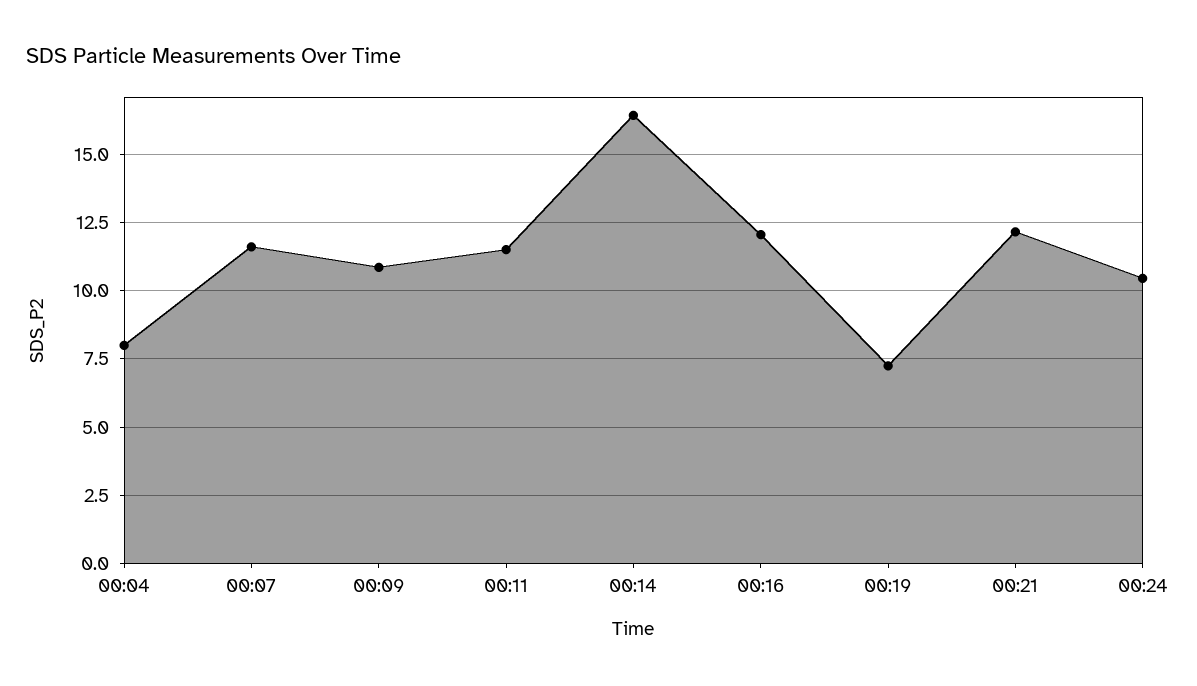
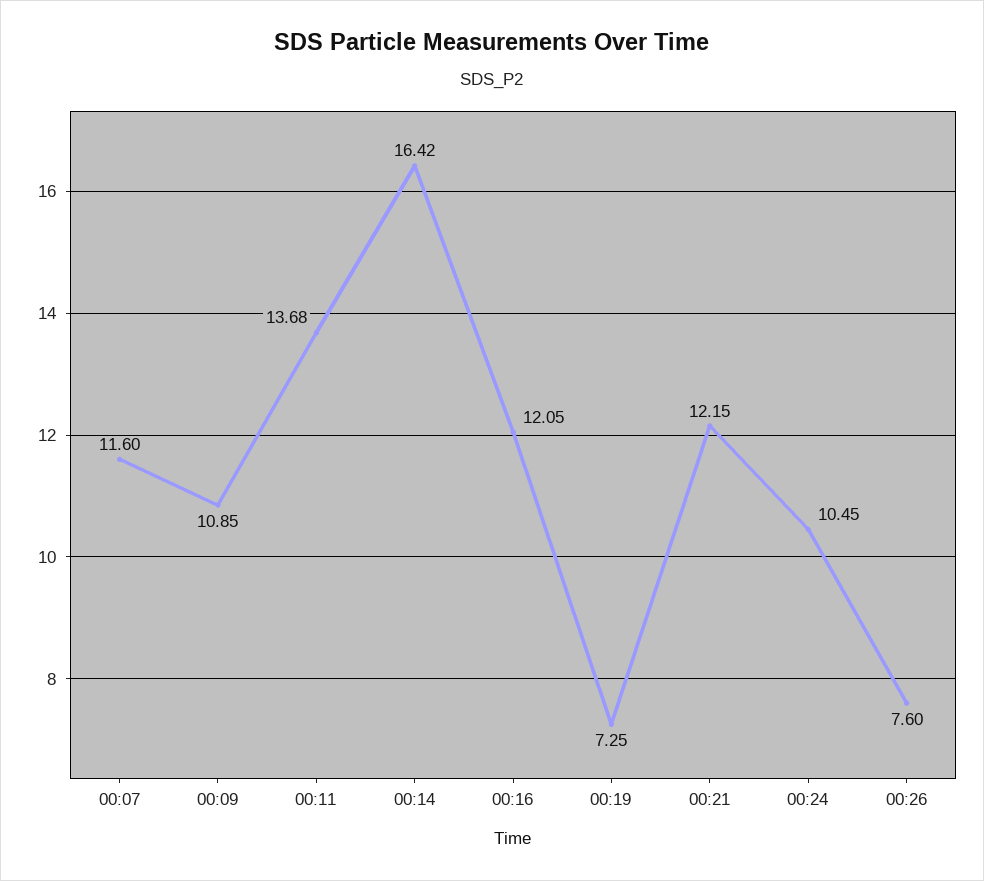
00:04: 8 -> none
00:11: 11.5 -> 13.68
00:26: none -> 7.6

